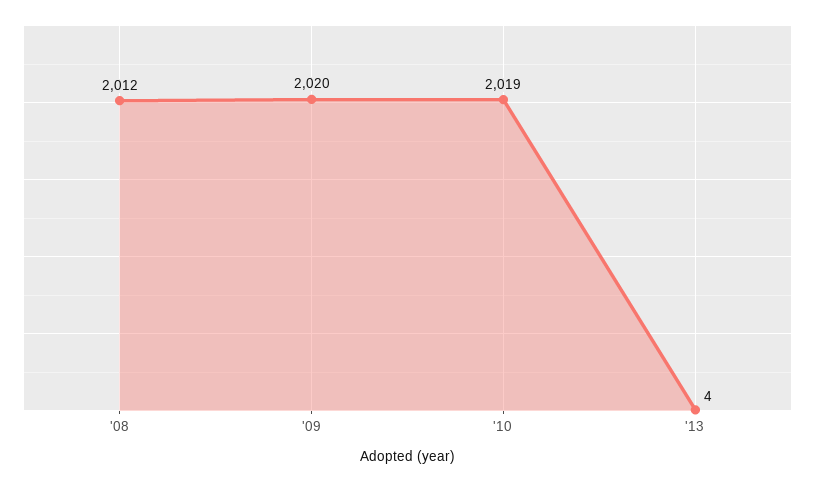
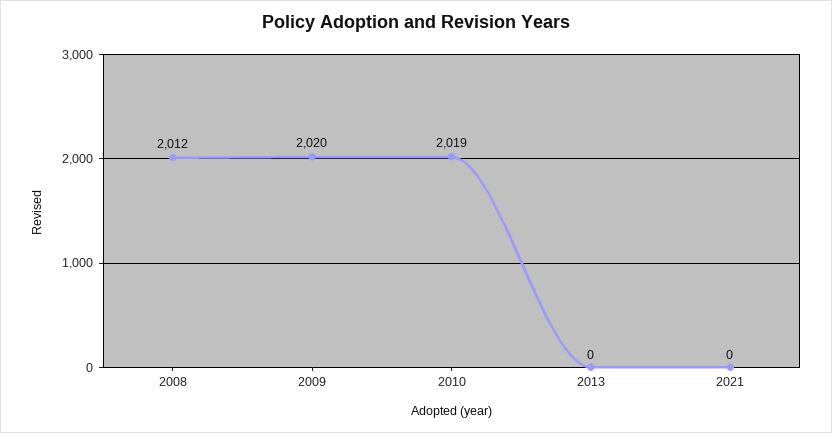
'13: 4 -> 0
2021: none -> 0

